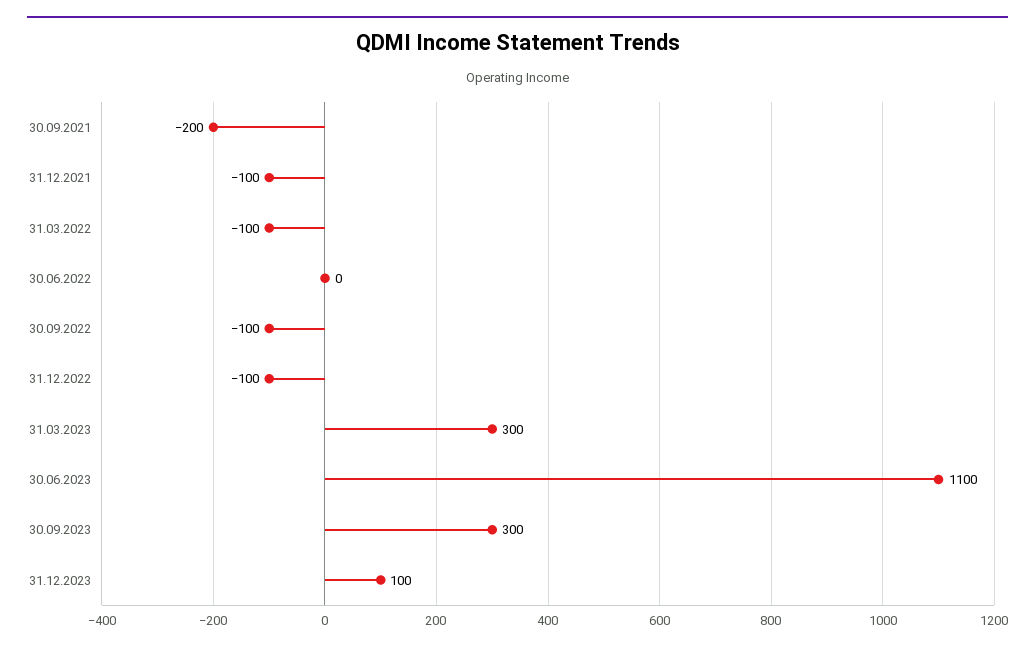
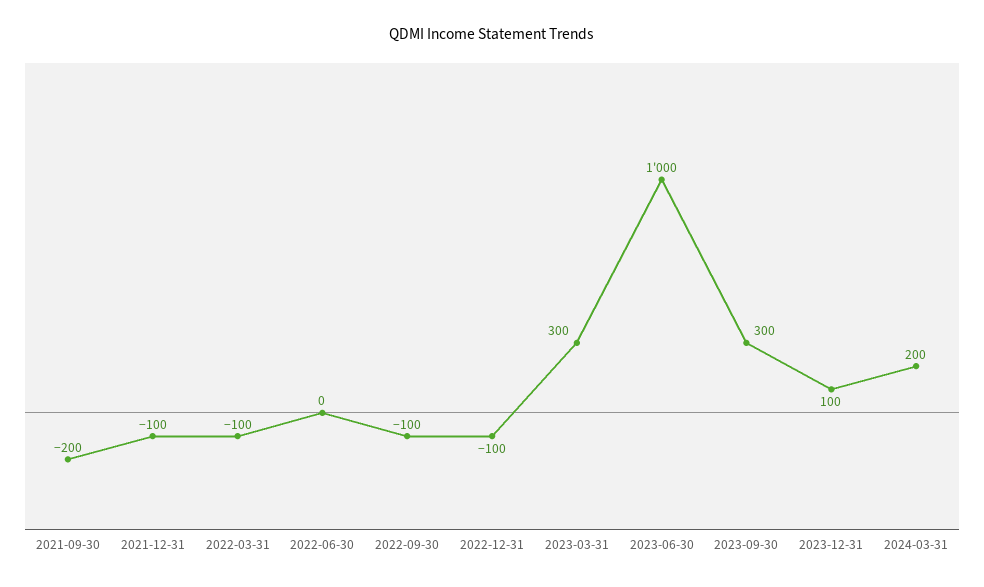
30.06.2023: 1100 -> 1000
2024-03-31: none -> 200

